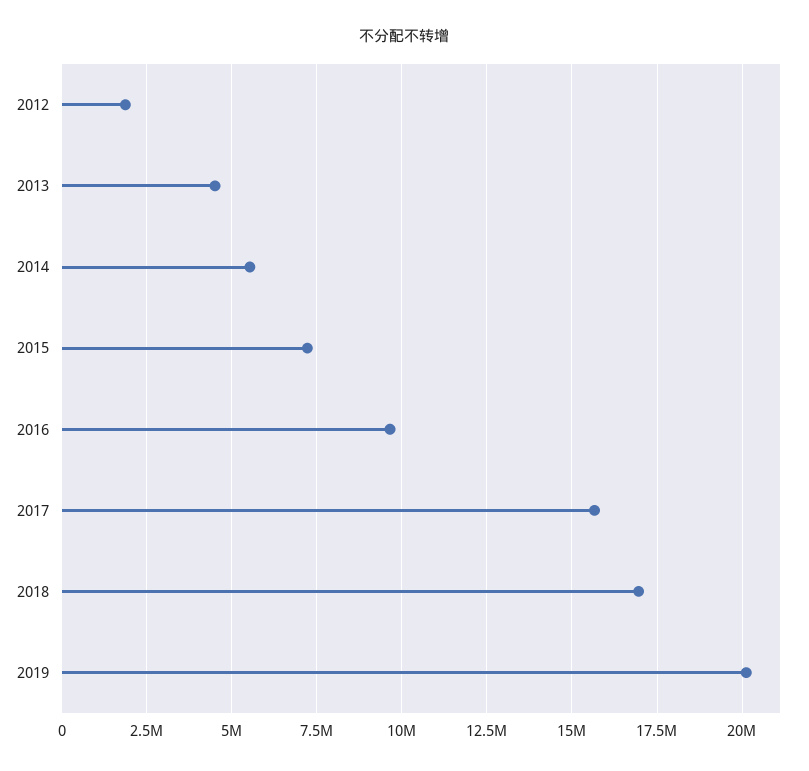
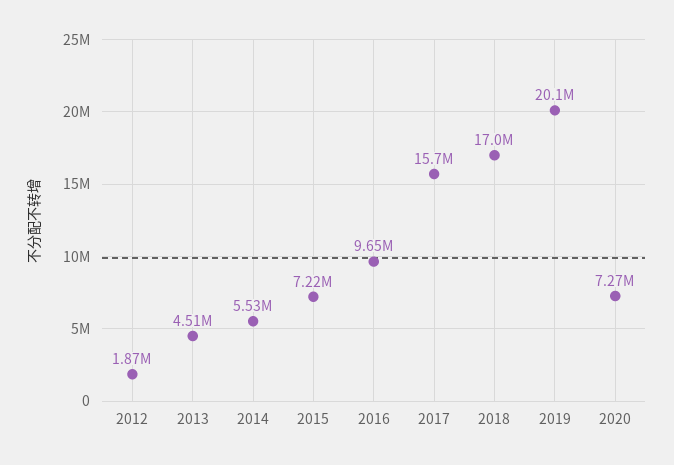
2020: none -> 7270000

